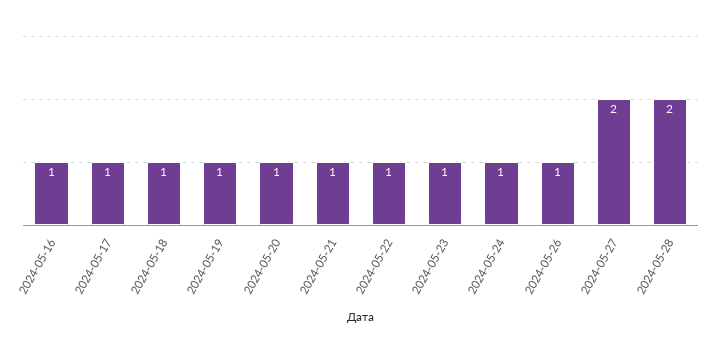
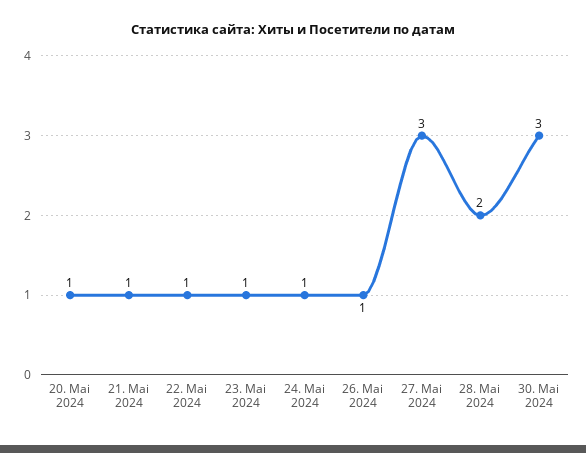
2024-05-16: 1 -> none
2024-05-17: 1 -> none
2024-05-18: 1 -> none
2024-05-19: 1 -> none
2024-05-27: 2 -> 3
30. Mai 2024: none -> 3

